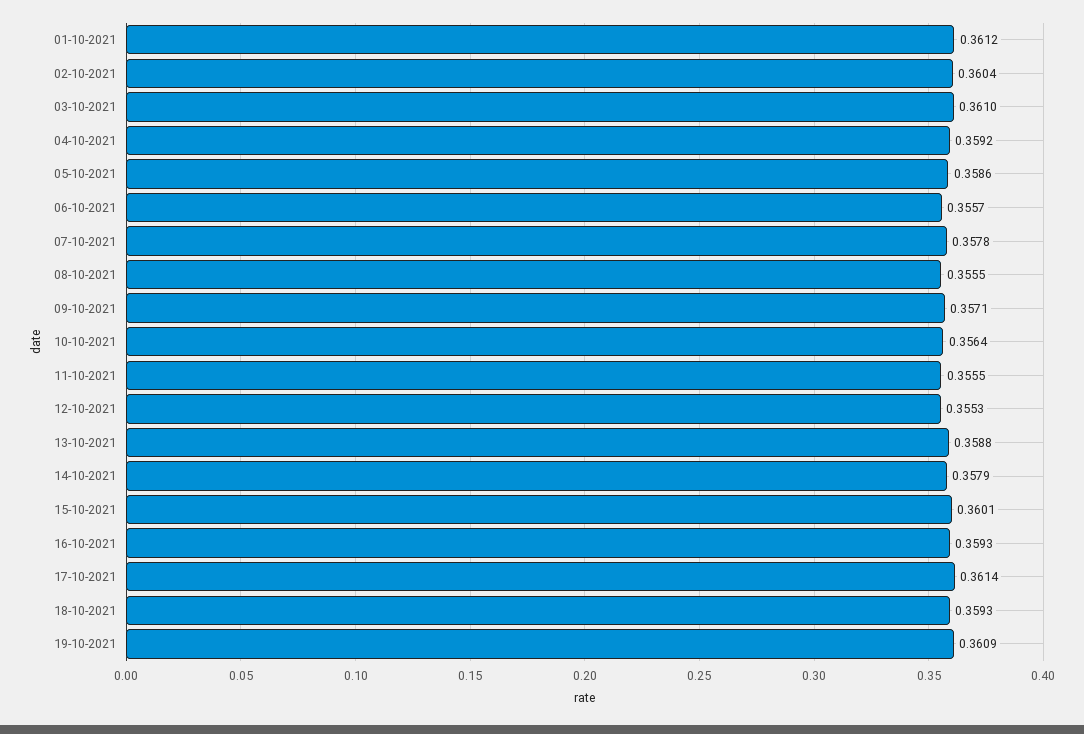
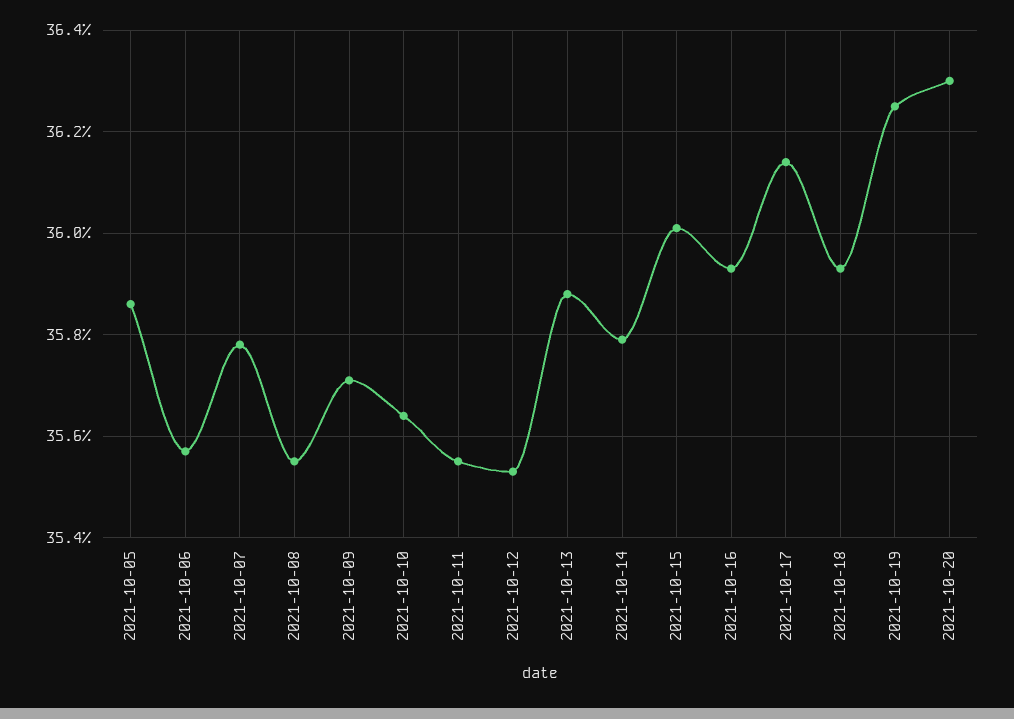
01-10-2021: 0.3612 -> none
02-10-2021: 0.3604 -> none
03-10-2021: 0.361 -> none
04-10-2021: 0.3592 -> none
19-10-2021: 0.3609 -> 0.3625
2021-10-20: none -> 0.363

